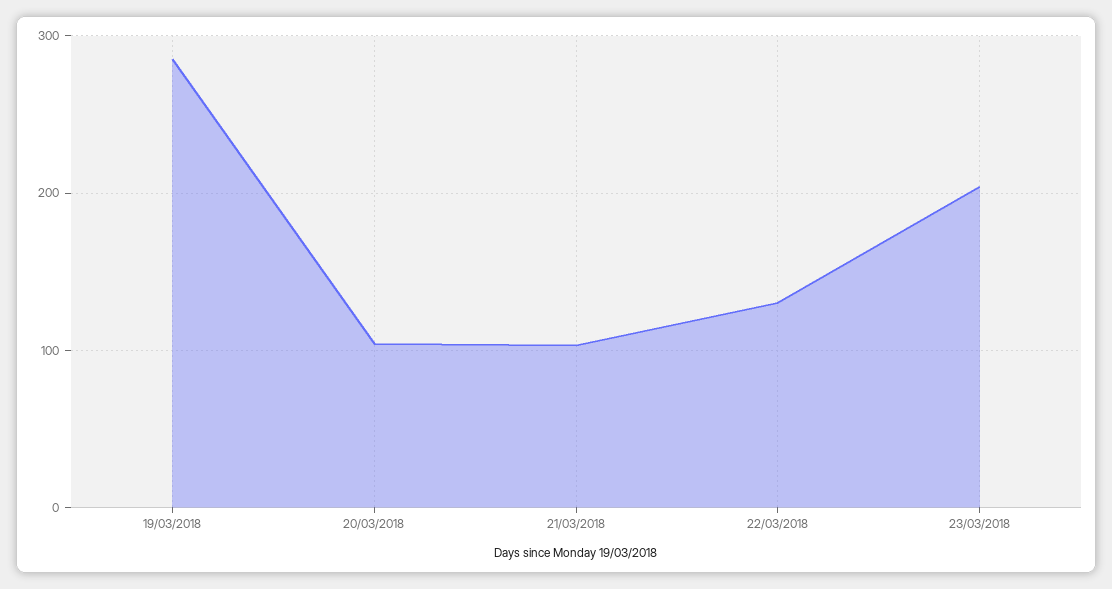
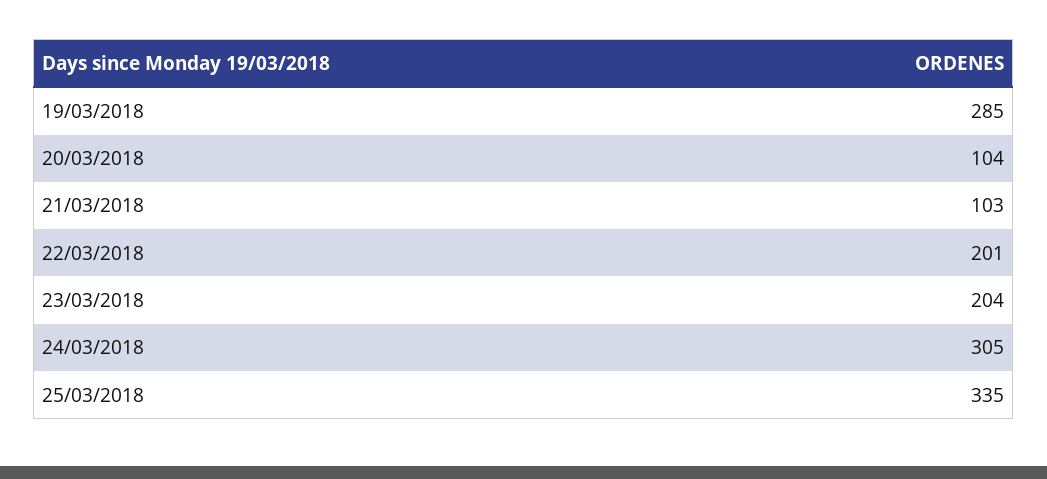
22/03/2018: 130 -> 201
24/03/2018: none -> 305
25/03/2018: none -> 335

